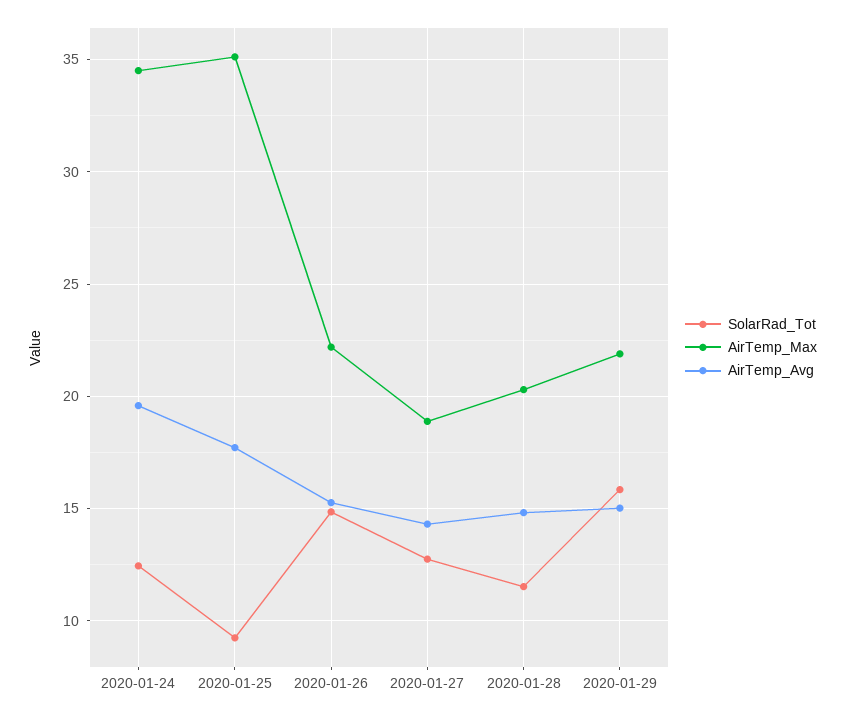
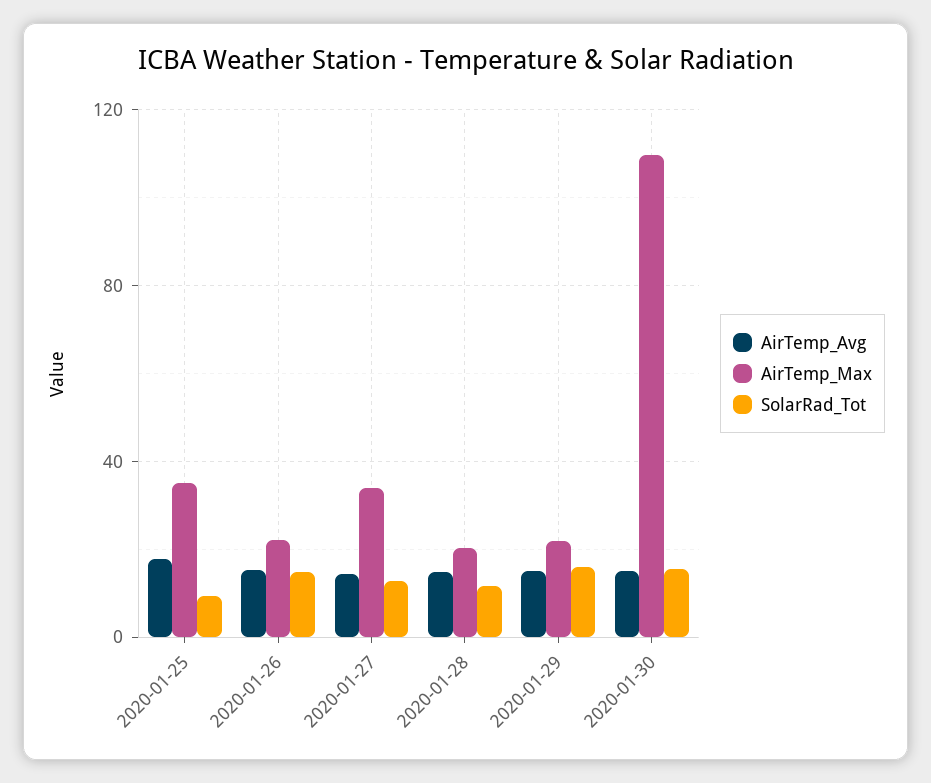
SolarRad_Tot, 2020-01-24: 12.5 -> none
AirTemp_Max, 2020-01-24: 34.5 -> none
AirTemp_Avg, 2020-01-24: 19.5 -> none
AirTemp_Max, 2020-01-27: 19 -> 35
AirTemp_Avg, 2020-01-30: none -> 15
AirTemp_Max, 2020-01-30: none -> 110
SolarRad_Tot, 2020-01-30: none -> 15

